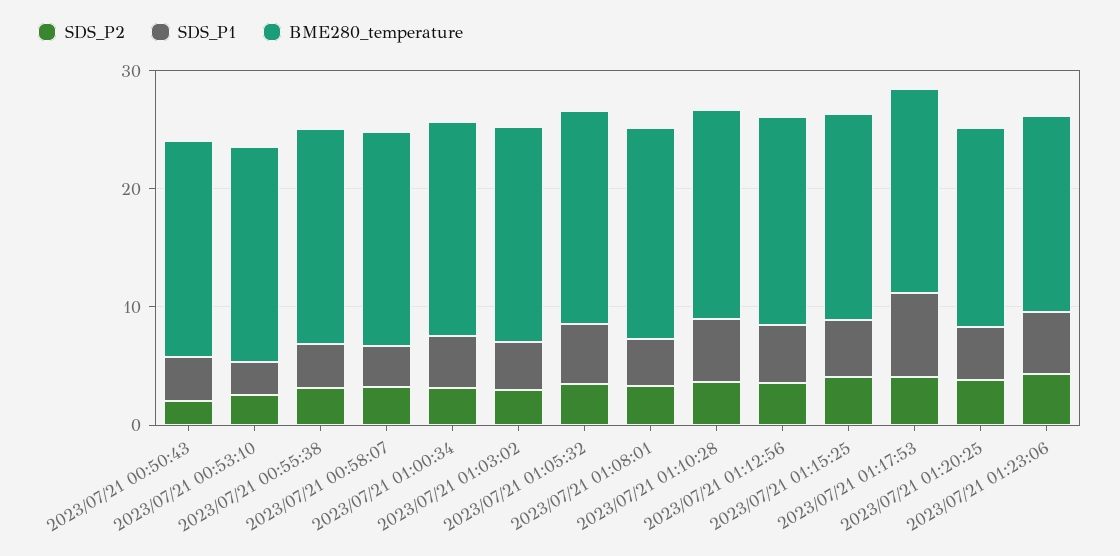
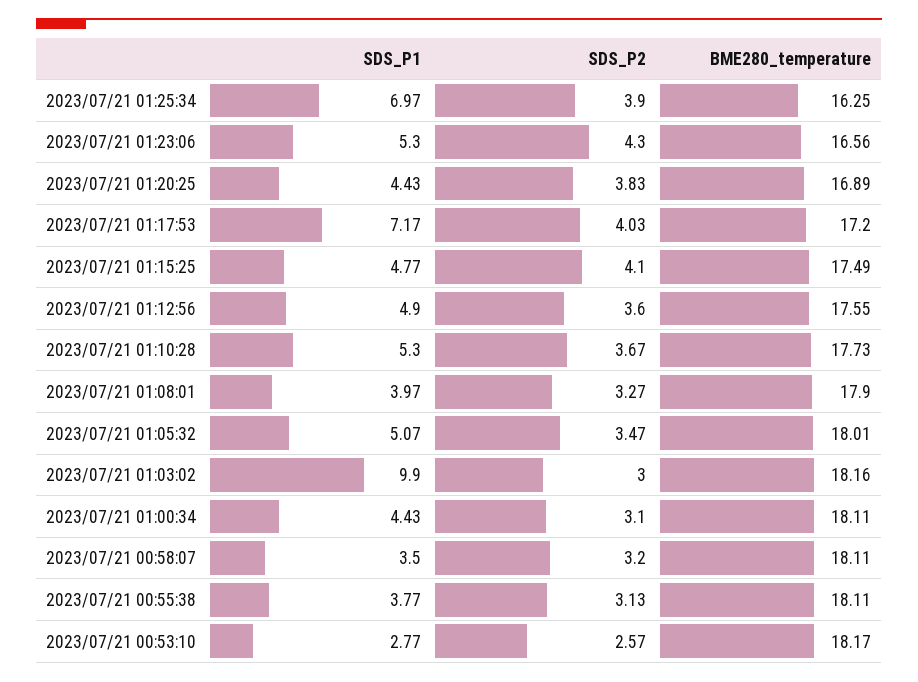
SDS_P2, 2023/07/21 00:50:43: 2 -> none
SDS_P1, 2023/07/21 00:50:43: 4 -> none
BME280_temperature, 2023/07/21 00:50:43: 18 -> none
SDS_P1, 2023/07/21 01:03:02: 4 -> 9.9
SDS_P1, 2023/07/21 01:25:34: none -> 6.97
SDS_P2, 2023/07/21 01:25:34: none -> 3.9
BME280_temperature, 2023/07/21 01:25:34: none -> 16.25

